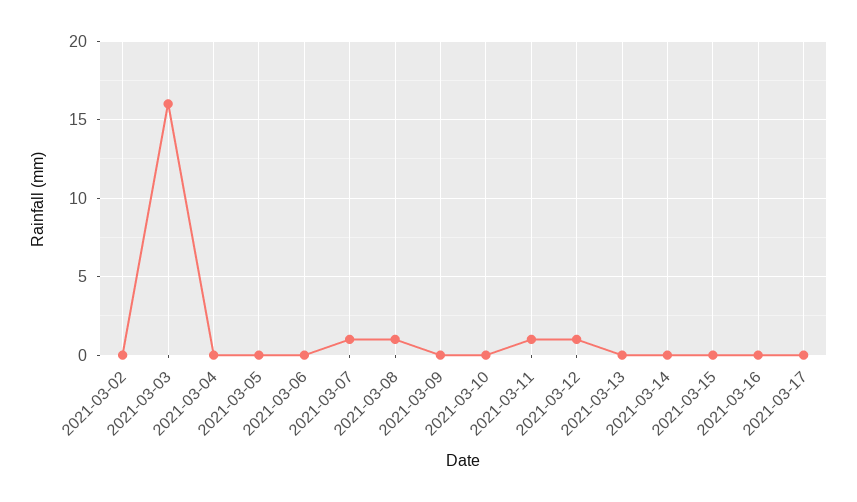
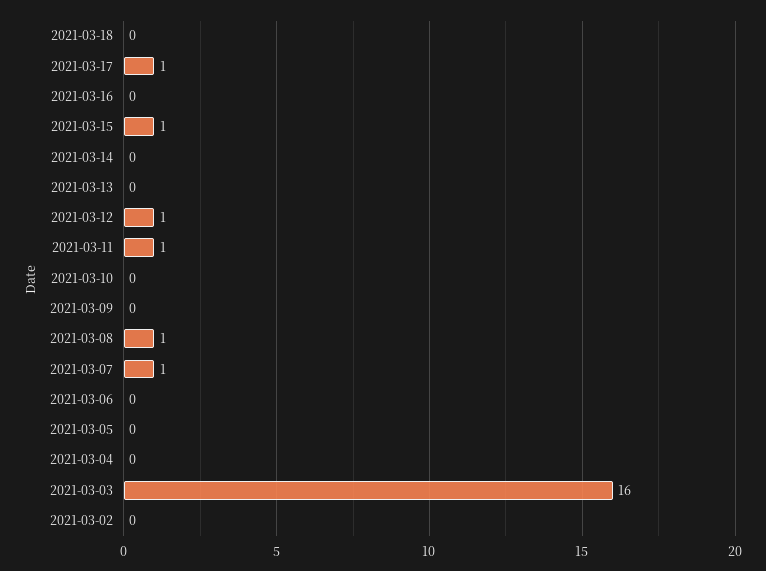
2021-03-15: 0 -> 1
2021-03-17: 0 -> 1
2021-03-18: none -> 0

